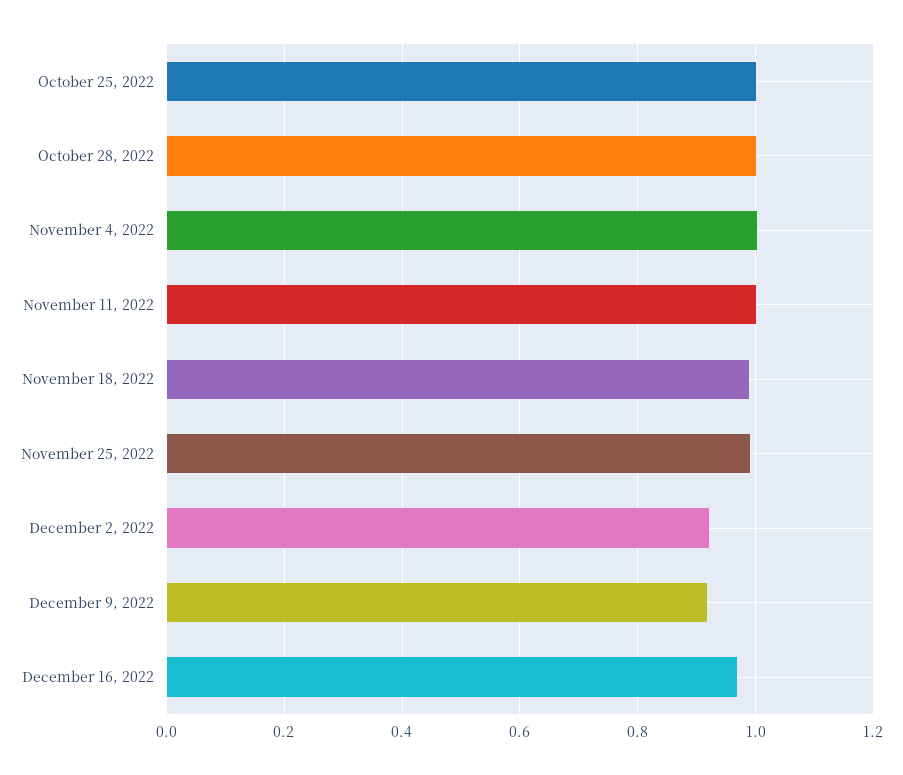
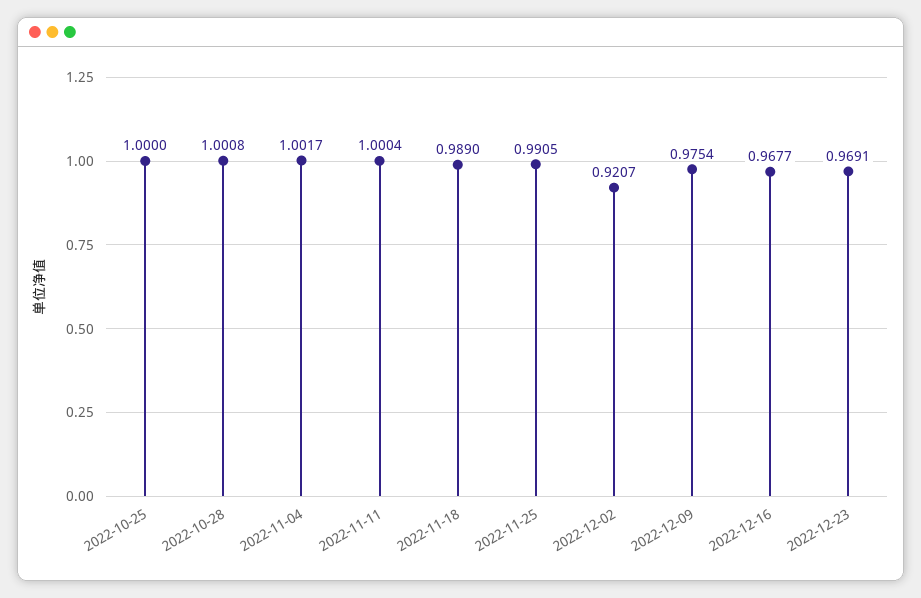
December 9, 2022: 0.92 -> 0.9754
2022-12-23: none -> 0.9691

